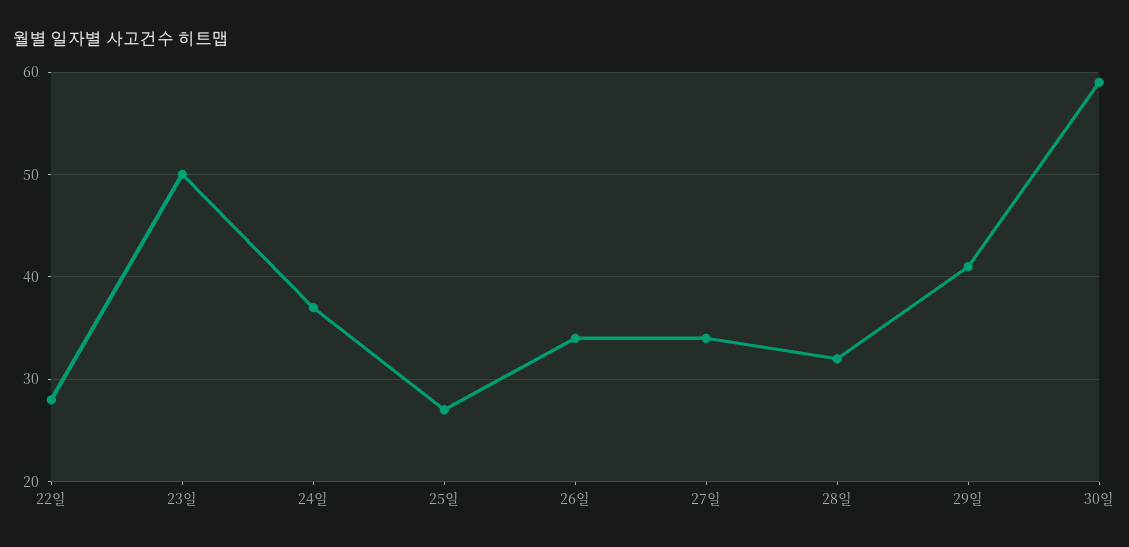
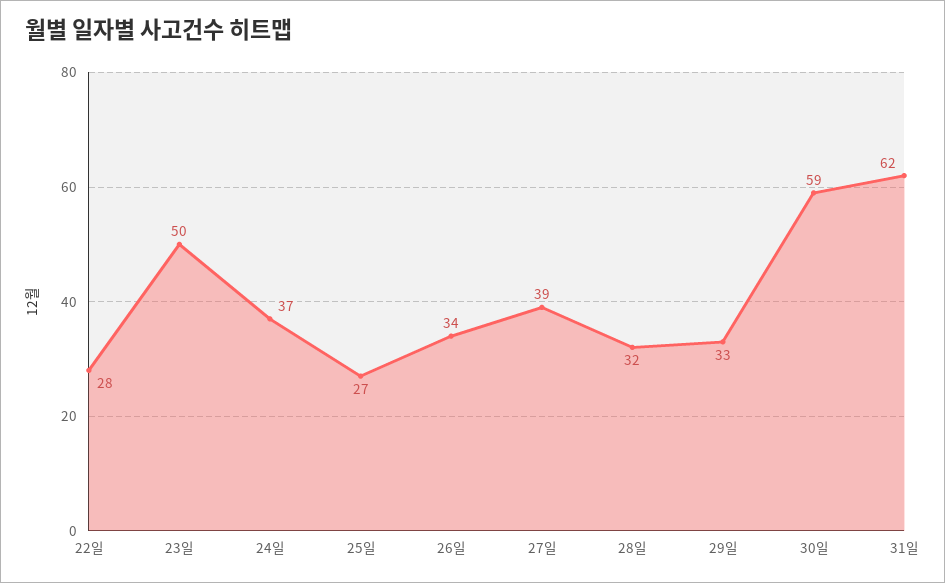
27일: 34 -> 39
29일: 41 -> 33
31일: none -> 62

